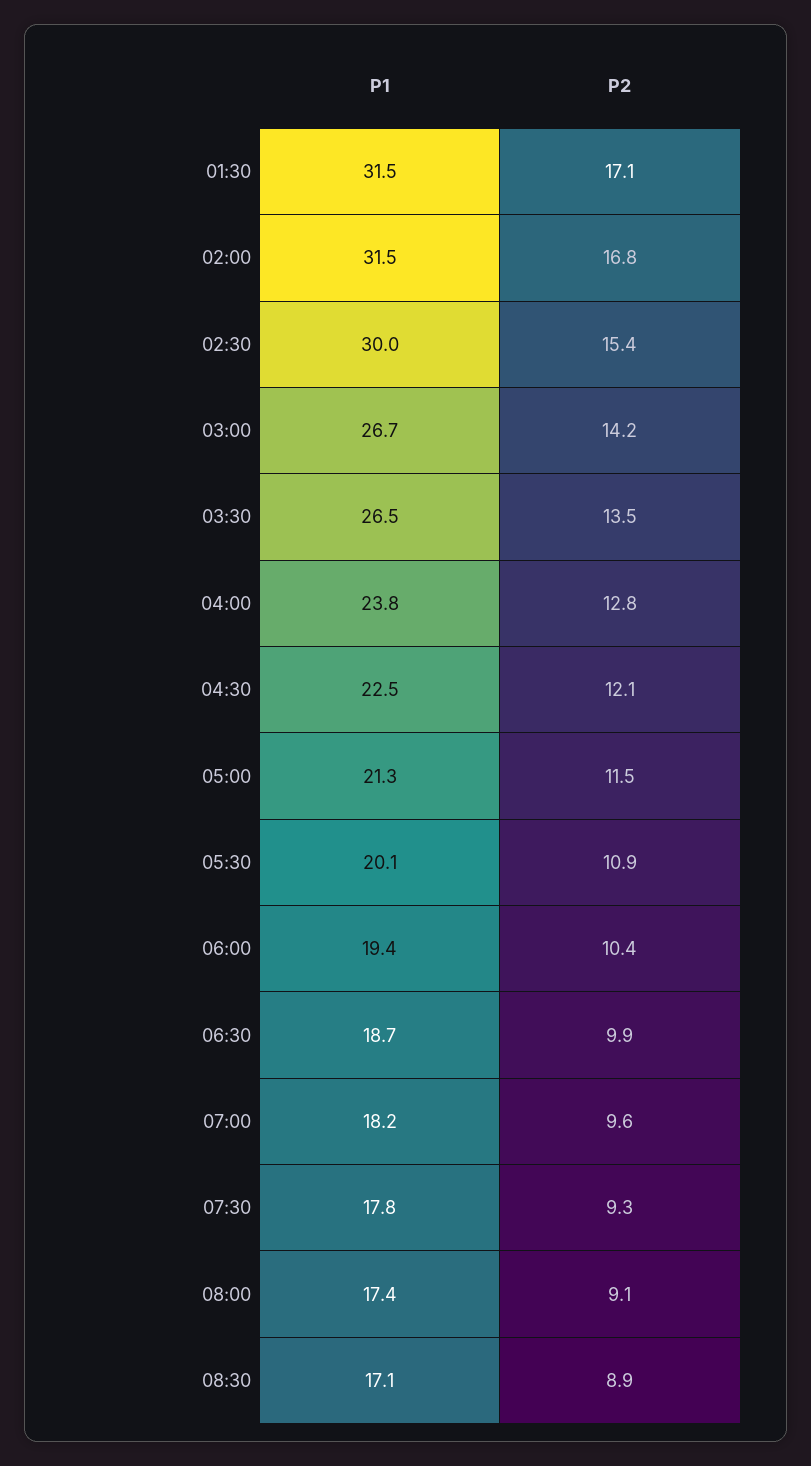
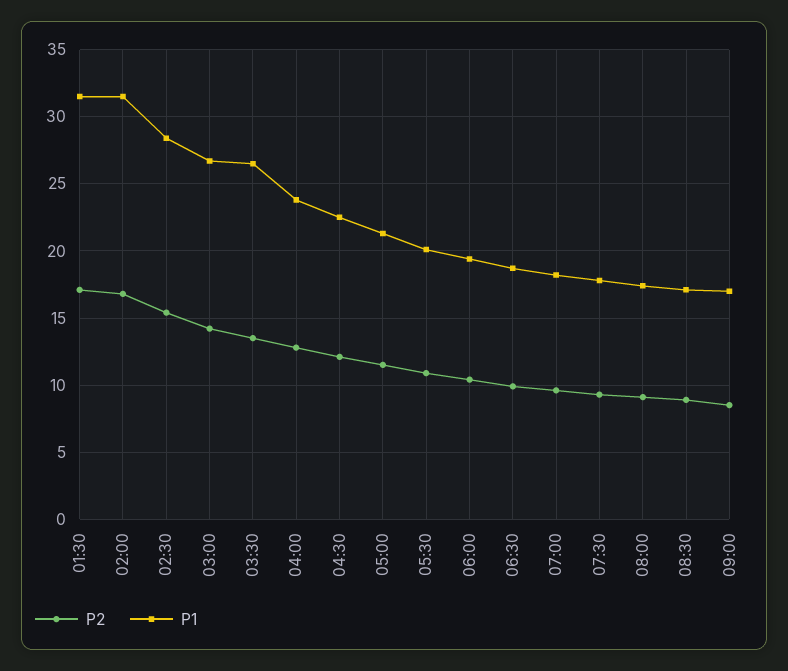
P1, 02:30: 30 -> 28.5
P2, 09:00: none -> 8.5
P1, 09:00: none -> 17

